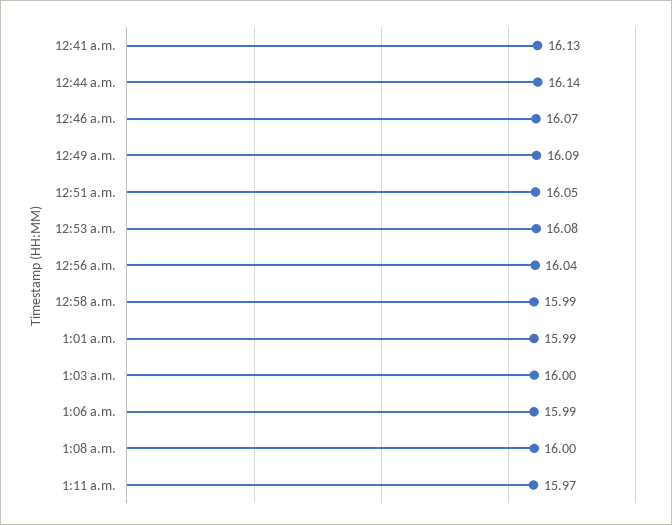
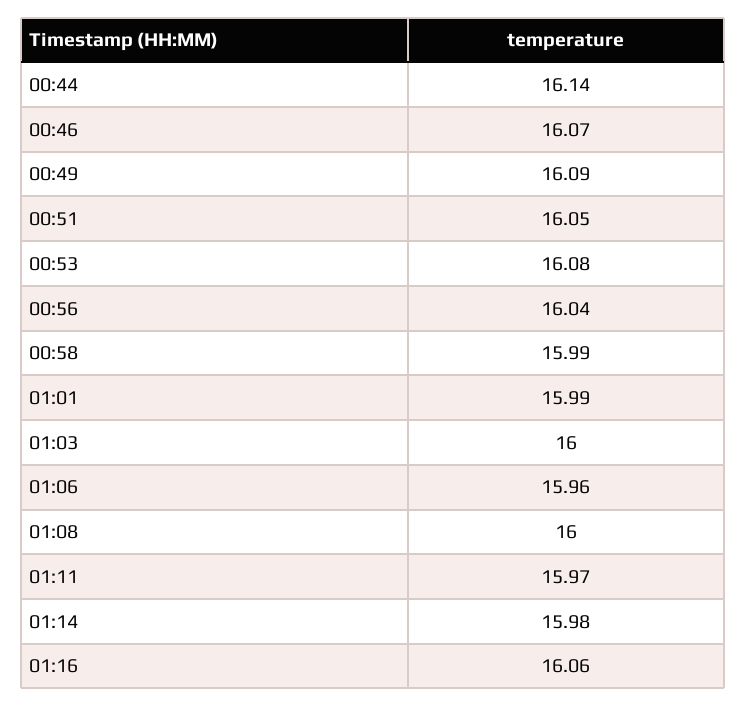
12:41 a.m.: 16.13 -> none
1:06 a.m.: 15.99 -> 15.96
01:14: none -> 15.98
01:16: none -> 16.06

